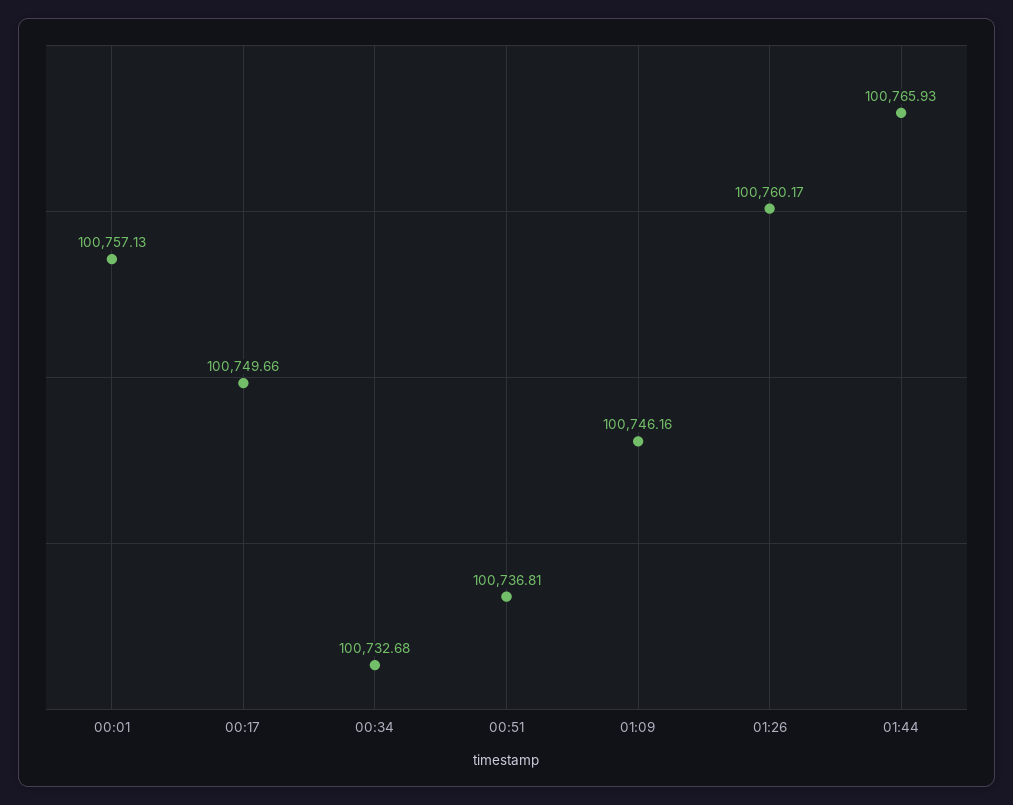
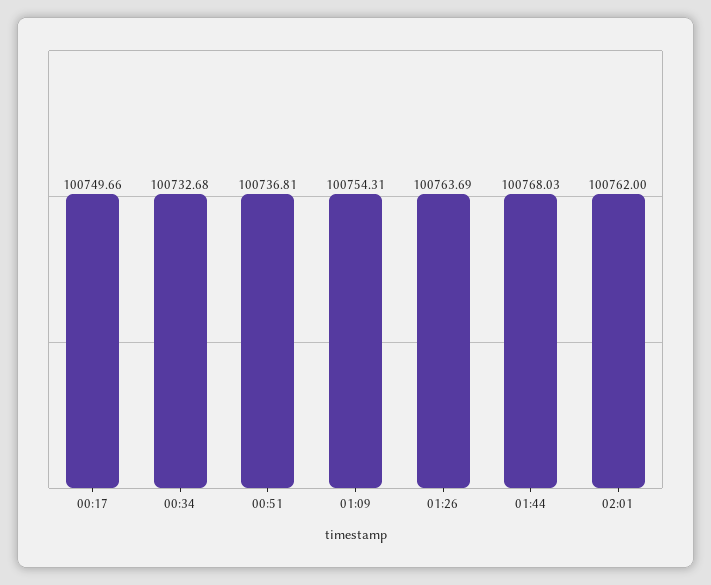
00:01: 100757.13 -> none
01:09: 100746.16 -> 100754.31
01:26: 100760.17 -> 100763.69
01:44: 100765.93 -> 100768.03
02:01: none -> 100762

